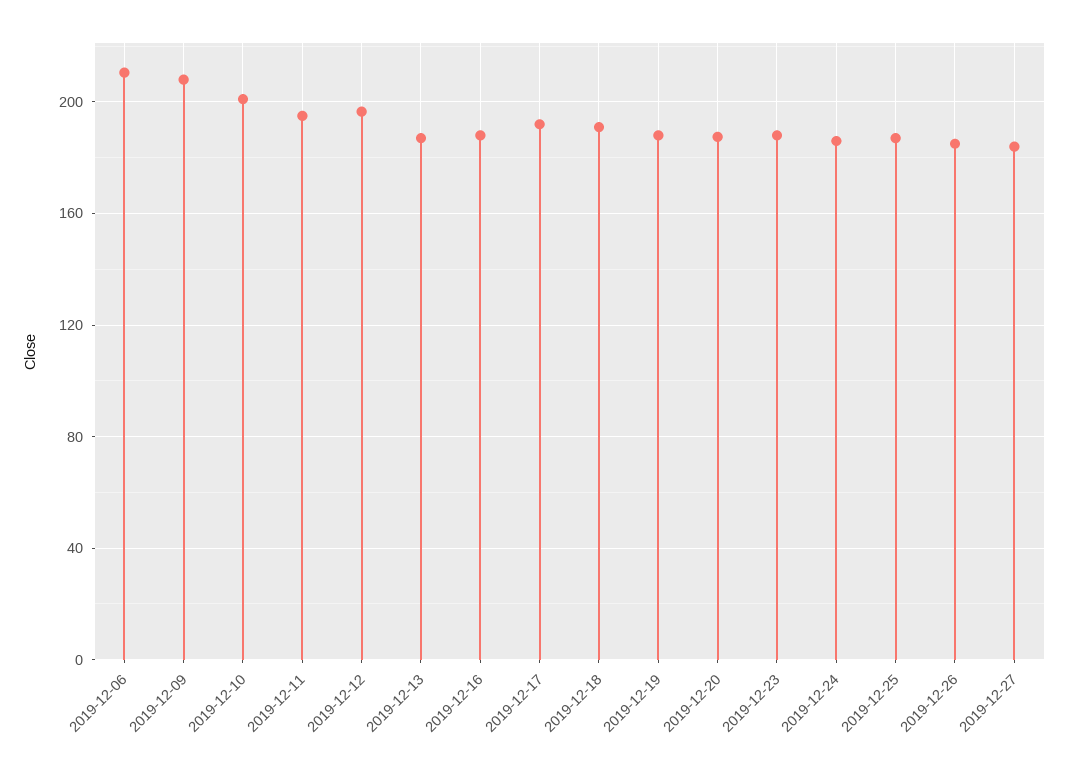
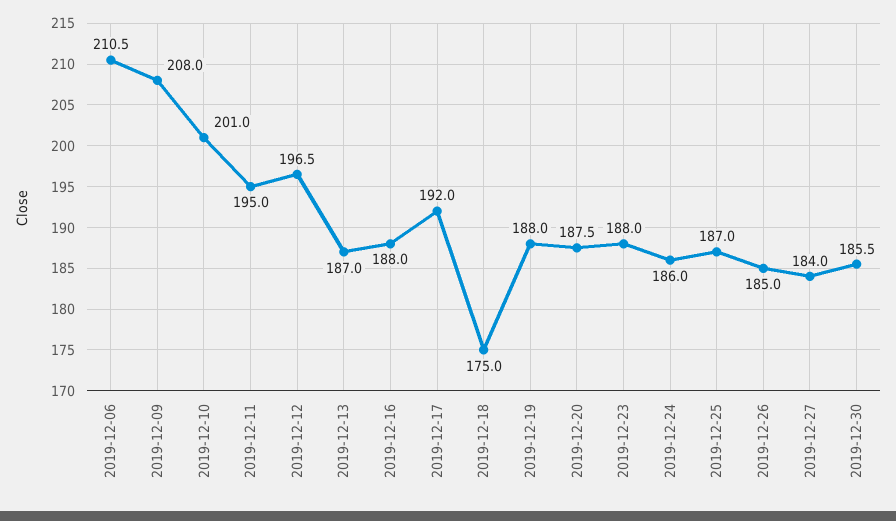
2019-12-18: 190 -> 175
2019-12-30: none -> 185.5

